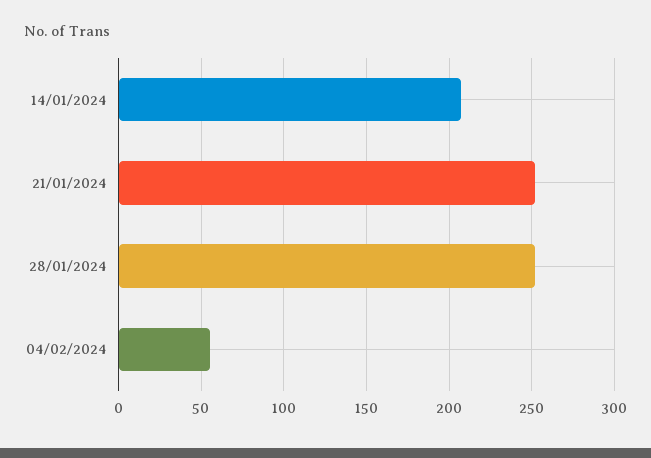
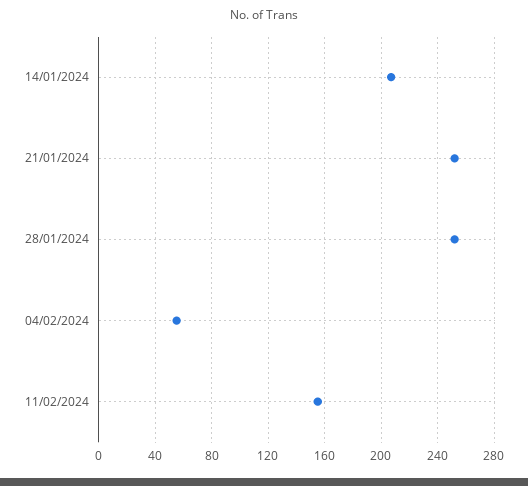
11/02/2024: none -> 155

